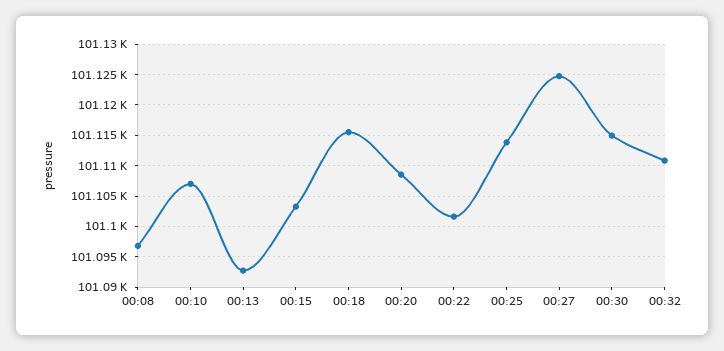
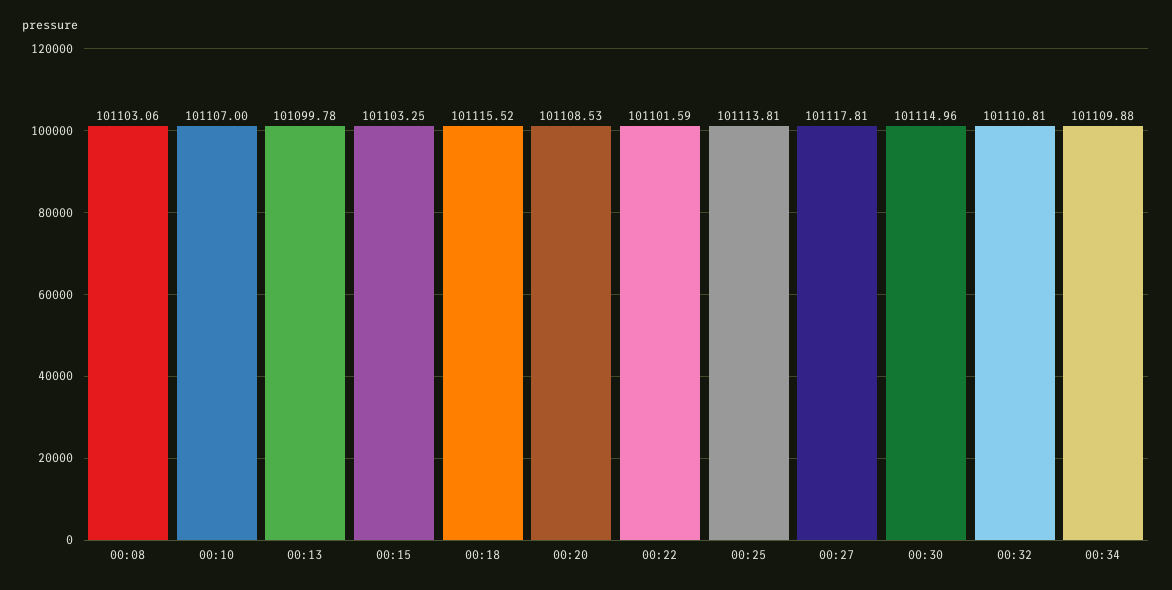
00:08: 101097 -> 101103.06
00:13: 101093 -> 101099.78
00:27: 101125 -> 101117.81
00:34: none -> 101109.88

